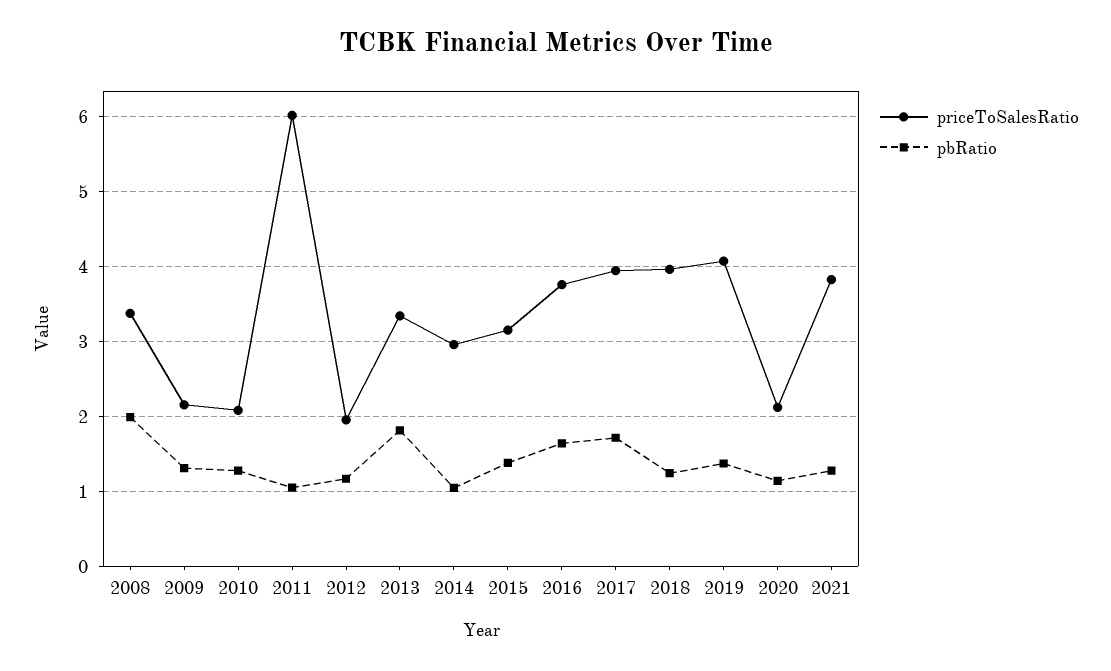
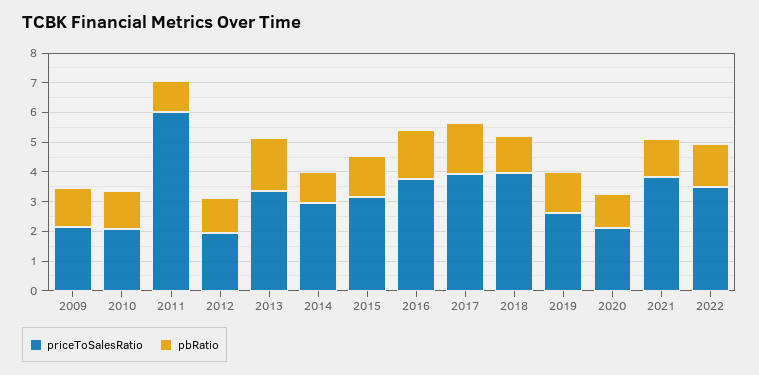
priceToSalesRatio, 2008: 3.4 -> none
pbRatio, 2008: 2 -> none
priceToSalesRatio, 2019: 4.1 -> 2.5
priceToSalesRatio, 2022: none -> 3.5
pbRatio, 2022: none -> 1.5

